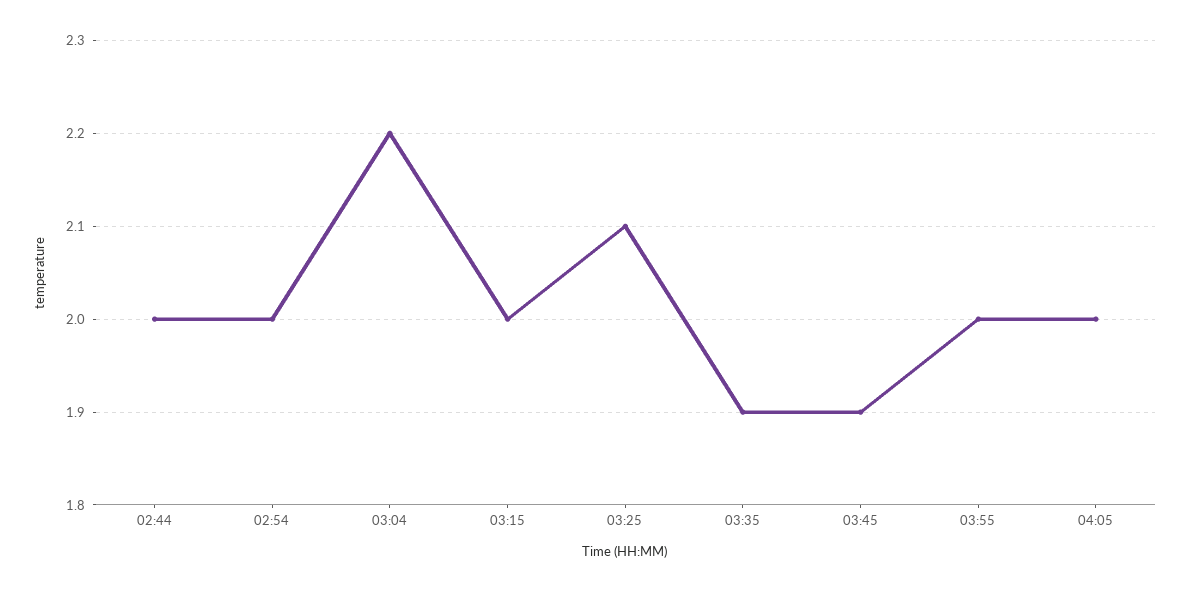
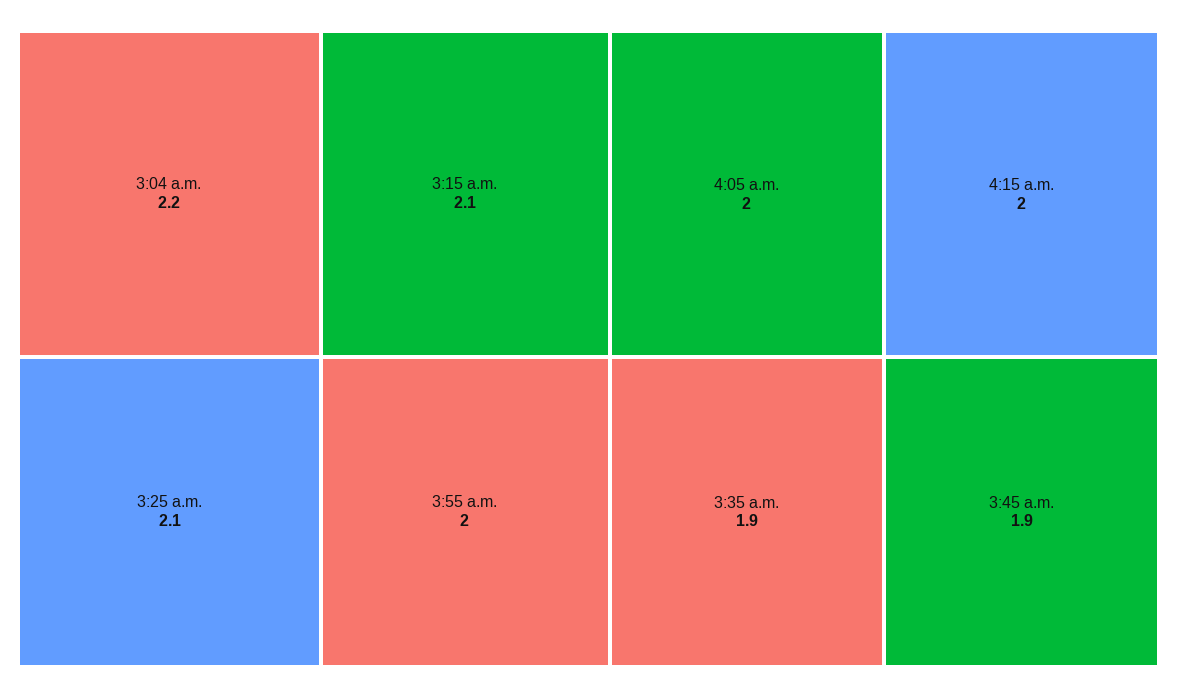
02:44: 2 -> none
02:54: 2 -> none
03:15: 2 -> 2.1
4:15 a.m.: none -> 2

